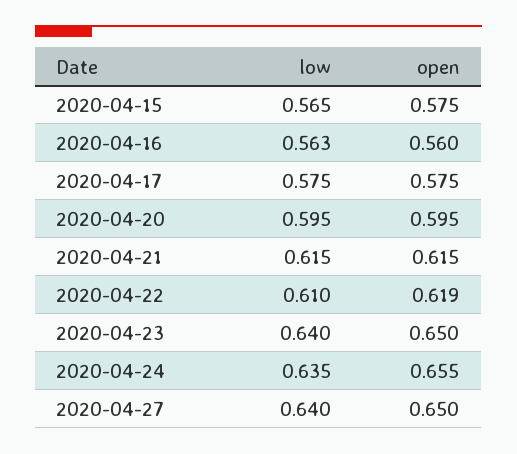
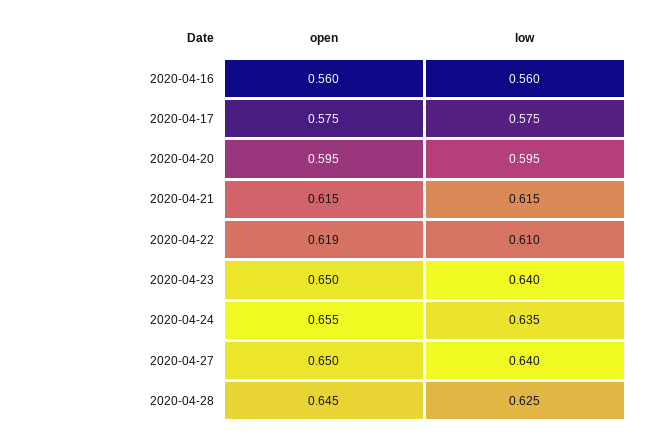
low, 2020-04-15: 0.565 -> none
open, 2020-04-15: 0.575 -> none
low, 2020-04-16: 0.563 -> 0.56
open, 2020-04-28: none -> 0.645
low, 2020-04-28: none -> 0.625

